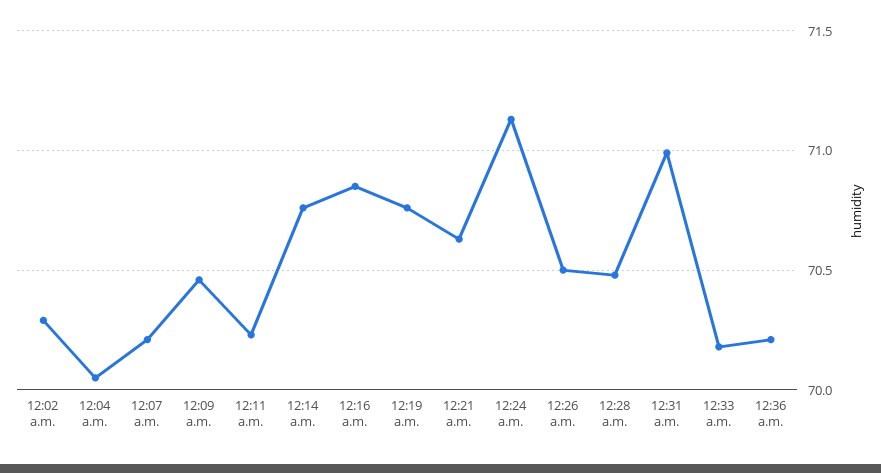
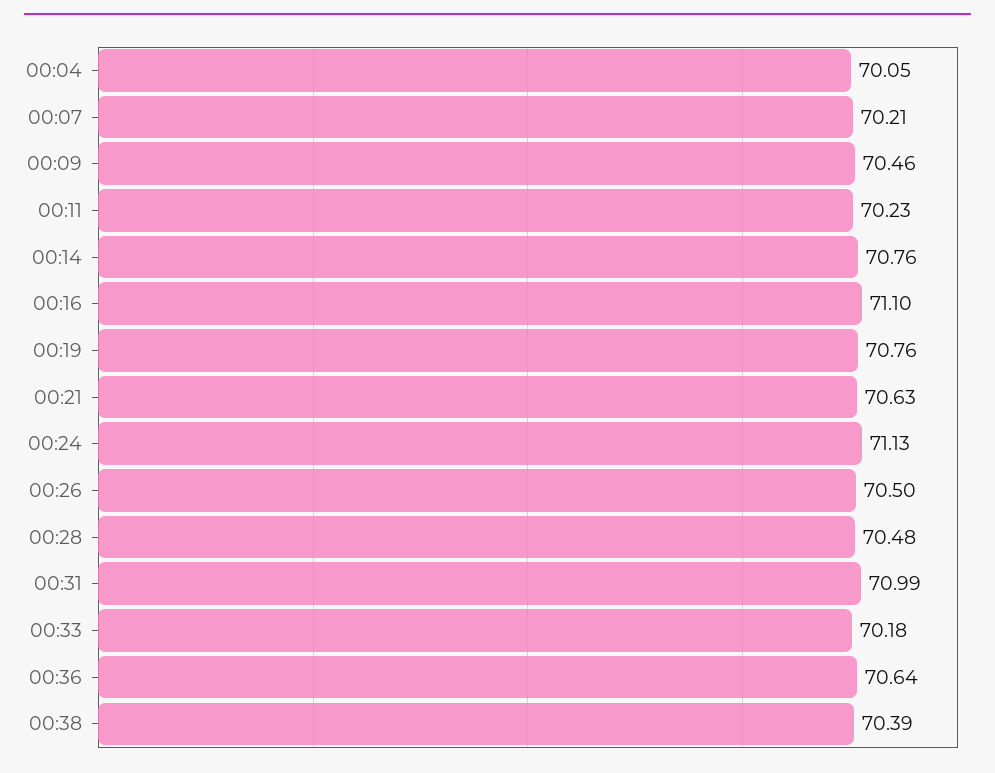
12:02 a.m.: 70.3 -> none
12:16 a.m.: 70.85 -> 71.1
12:36 a.m.: 70.2 -> 70.64
00:38: none -> 70.39

